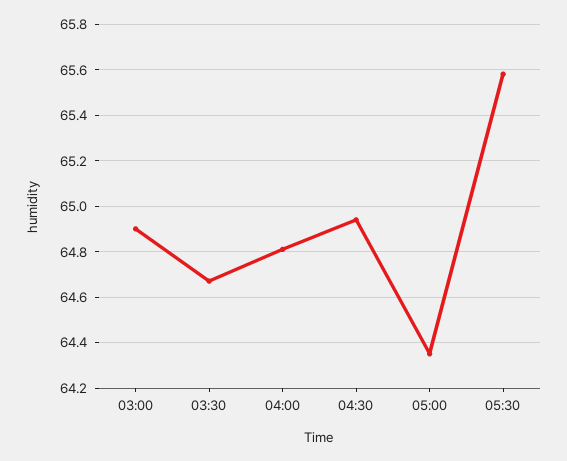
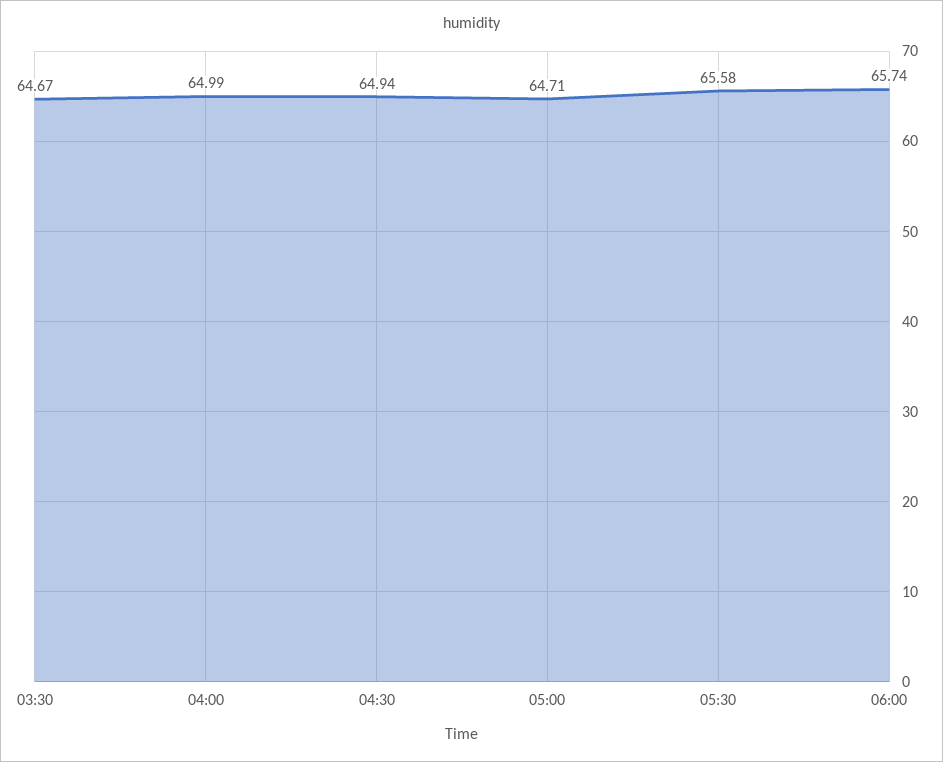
03:00: 64.9 -> none
04:00: 64.8 -> 64.99
05:00: 64.35 -> 64.71
06:00: none -> 65.74

